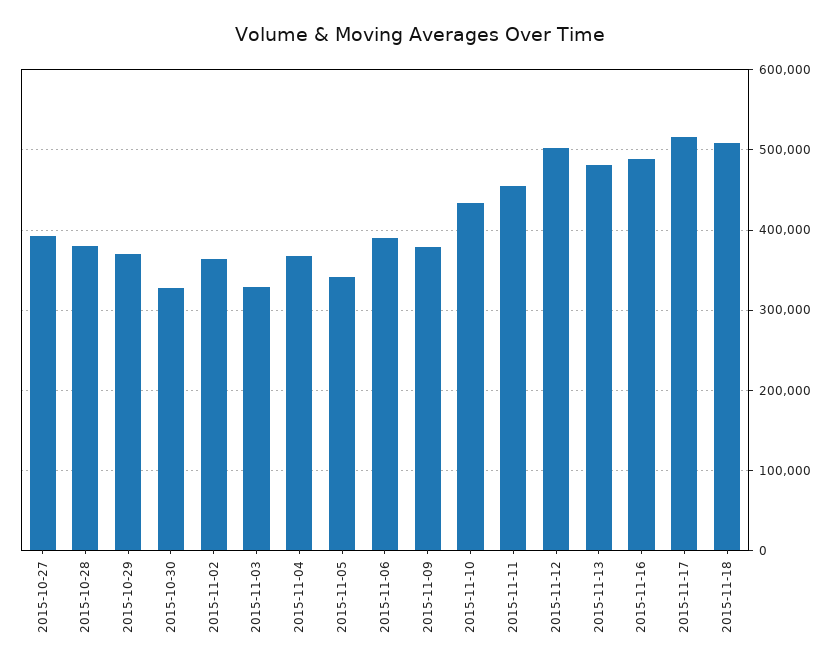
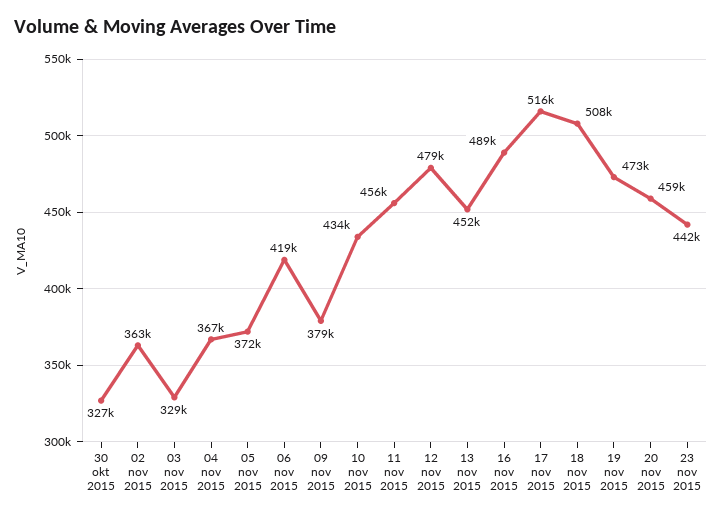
2015-10-27: 390000 -> none
2015-10-28: 380000 -> none
2015-10-29: 370000 -> none
2015-11-05: 340000 -> 372000
2015-11-06: 390000 -> 419000
2015-11-12: 500000 -> 479000
2015-11-13: 480000 -> 452000
19 nov 2015: none -> 473000
20 nov 2015: none -> 459000
23 nov 2015: none -> 442000

